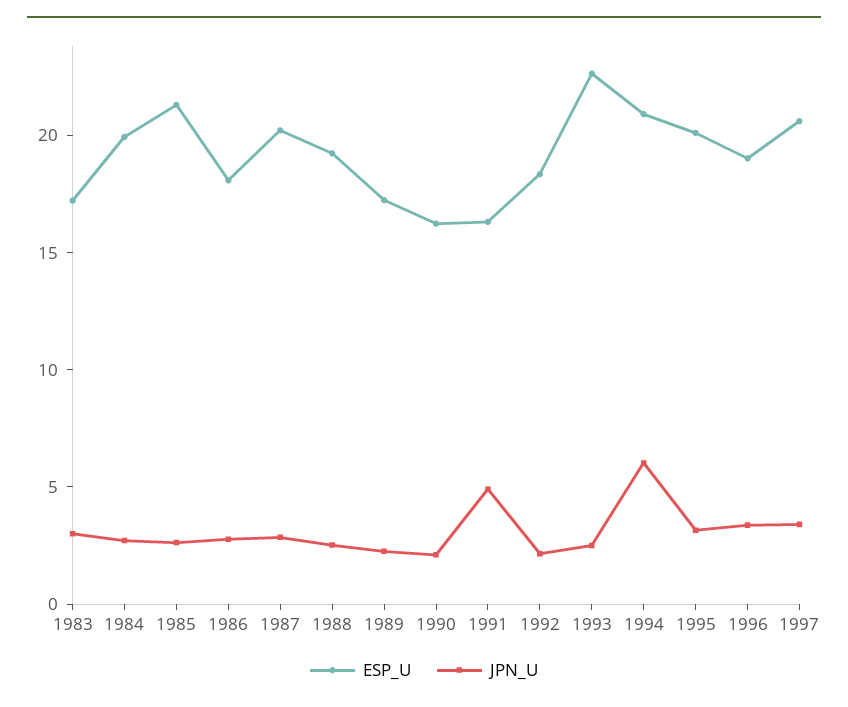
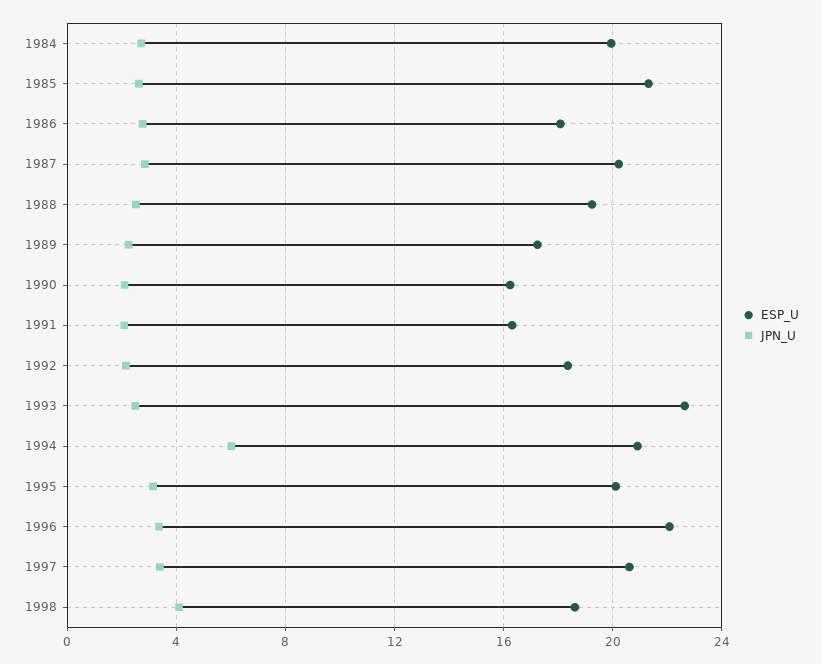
ESP_U, 1983: 17 -> none
JPN_U, 1983: 3 -> none
JPN_U, 1991: 5 -> 2
ESP_U, 1996: 19 -> 22
ESP_U, 1998: none -> 18.5
JPN_U, 1998: none -> 4

